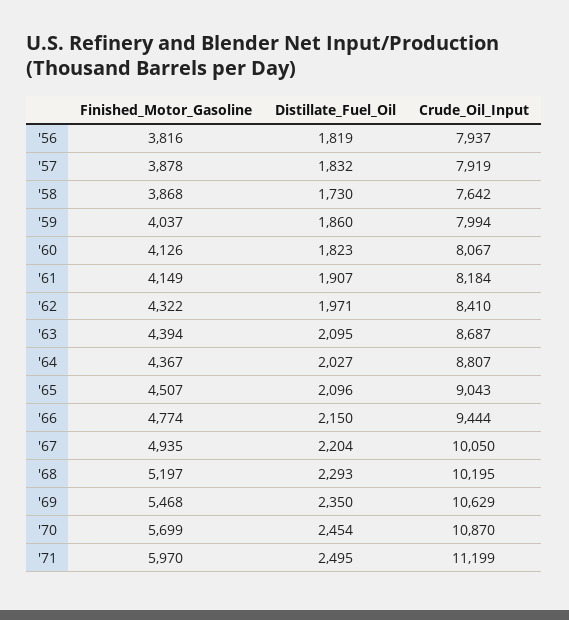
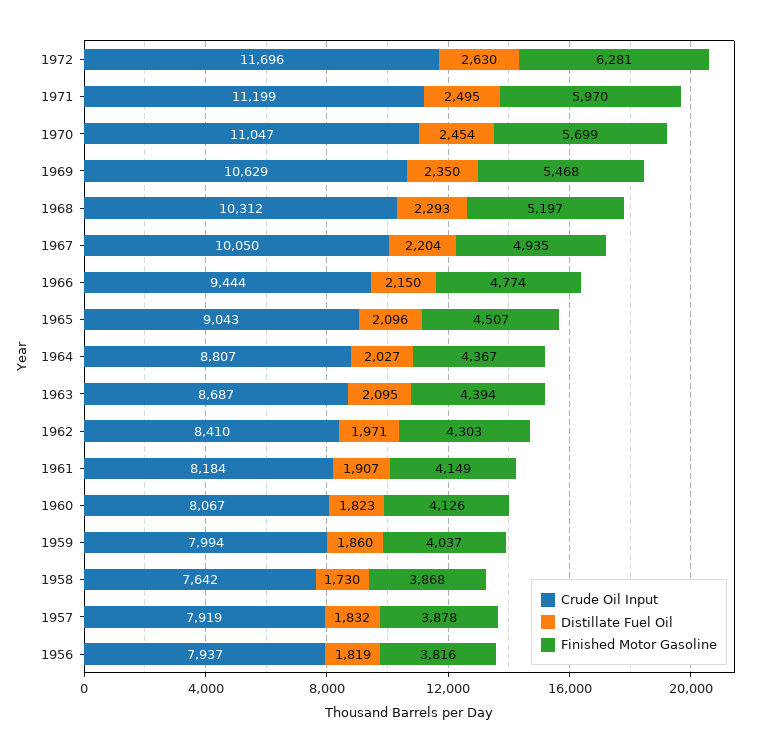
Finished_Motor_Gasoline, '62: 4322 -> 4303
Crude_Oil_Input, '68: 10195 -> 10312
Crude_Oil_Input, '70: 10870 -> 11047
Crude_Oil_Input, 1972: none -> 11696
Distillate_Fuel_Oil, 1972: none -> 2630
Finished_Motor_Gasoline, 1972: none -> 6281

